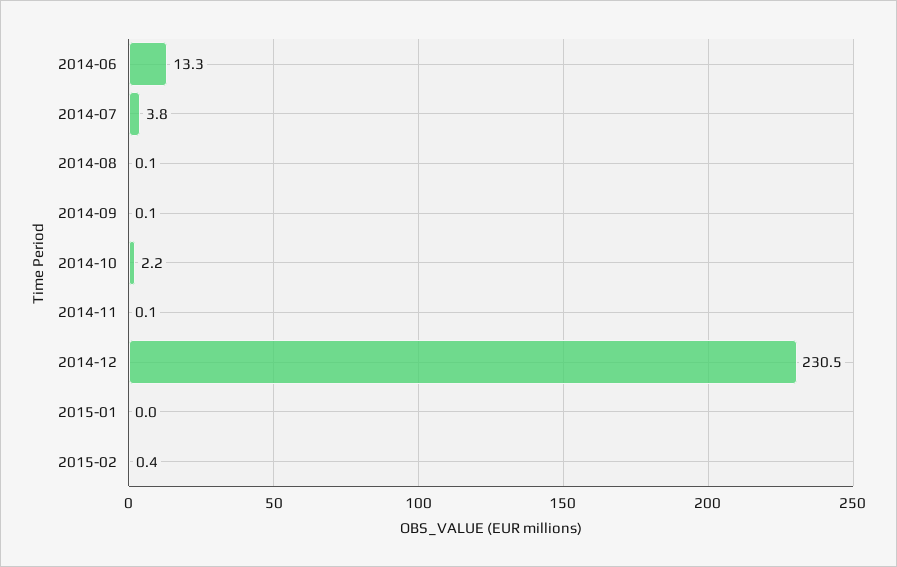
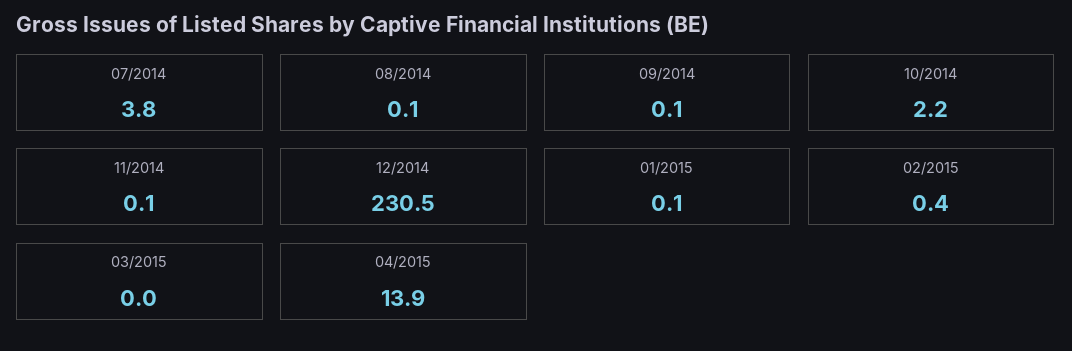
2014-06: 13.3 -> none
2015-01: 0 -> 0.1
03/2015: none -> 0
04/2015: none -> 13.9

